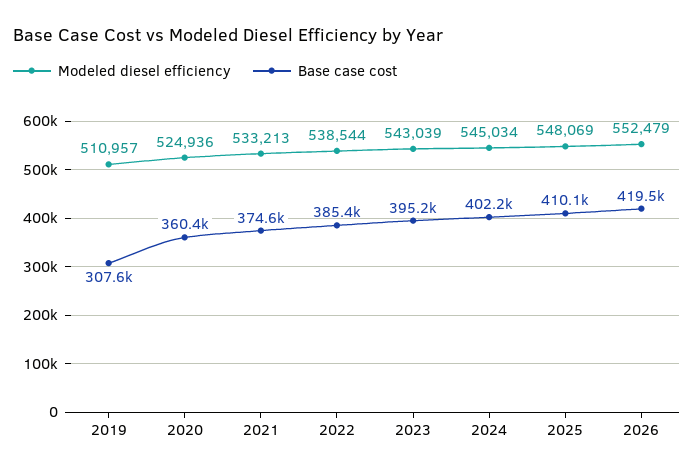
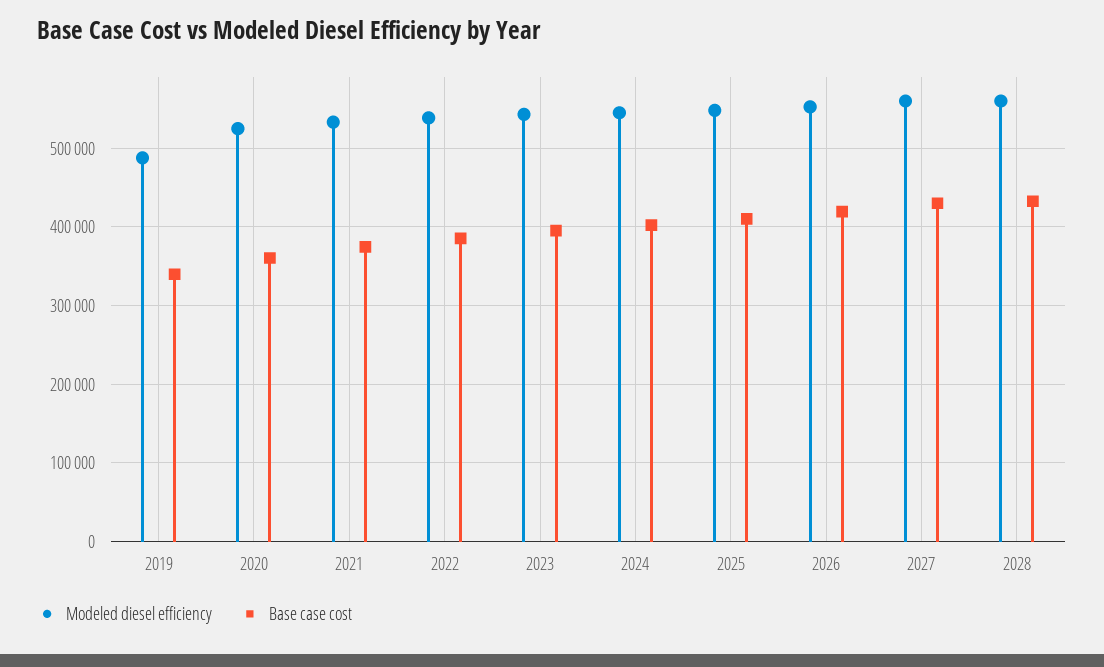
Modeled diesel efficiency, 2019: 510957 -> 490000
Base case cost, 2019: 307600 -> 340000
Modeled diesel efficiency, 2027: none -> 560000
Base case cost, 2027: none -> 430000
Modeled diesel efficiency, 2028: none -> 560000
Base case cost, 2028: none -> 430000

